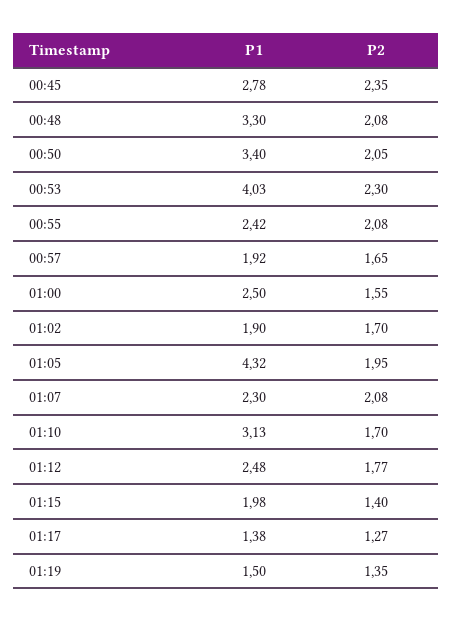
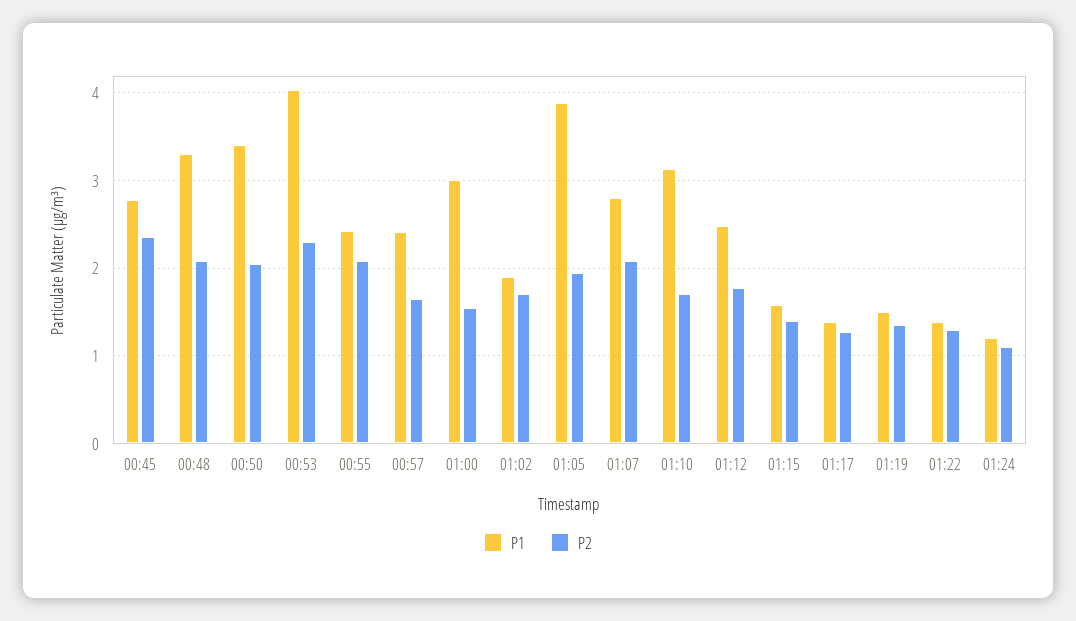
P1, 00:57: 1.92 -> 2.4
P1, 01:00: 2.5 -> 3
P1, 01:05: 4.32 -> 3.9
P1, 01:07: 2.3 -> 2.8
P1, 01:15: 1.98 -> 1.6
P1, 01:22: none -> 1.4
P2, 01:22: none -> 1.3
P1, 01:24: none -> 1.2
P2, 01:24: none -> 1.1

